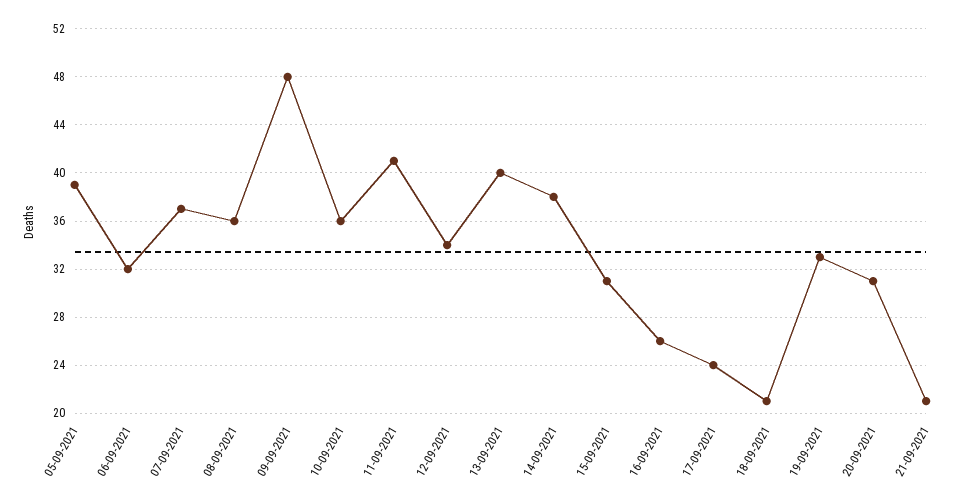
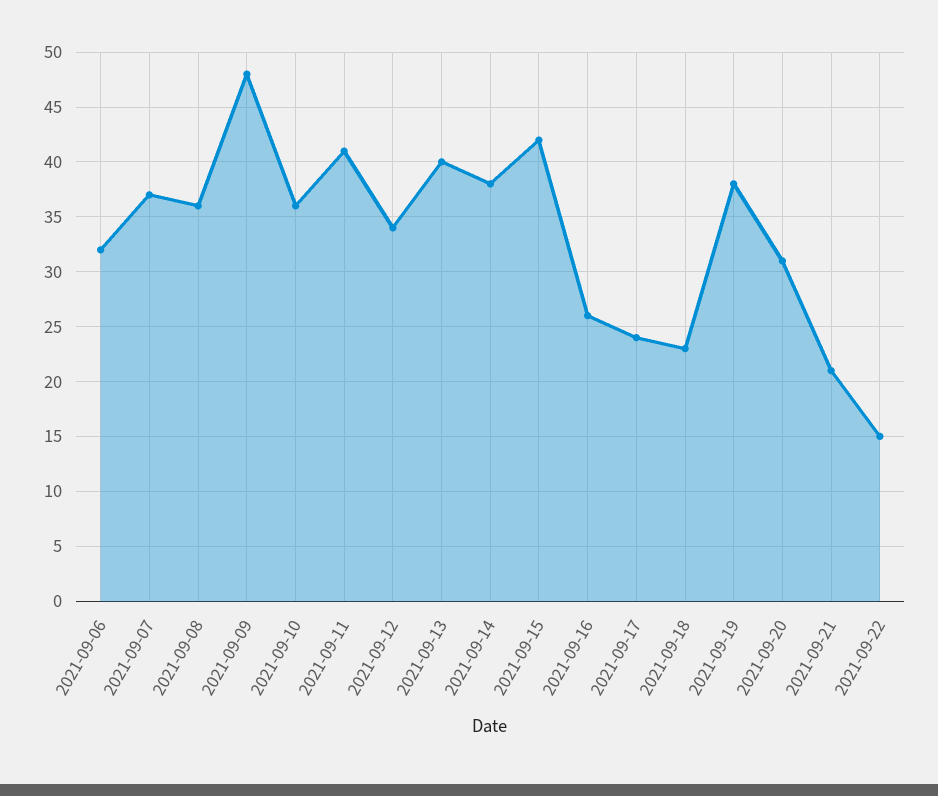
05-09-2021: 39 -> none
15-09-2021: 31 -> 42
18-09-2021: 21 -> 23
19-09-2021: 33 -> 38
2021-09-22: none -> 15

